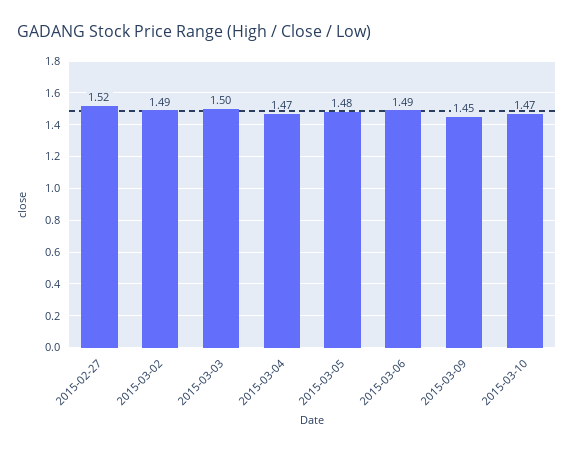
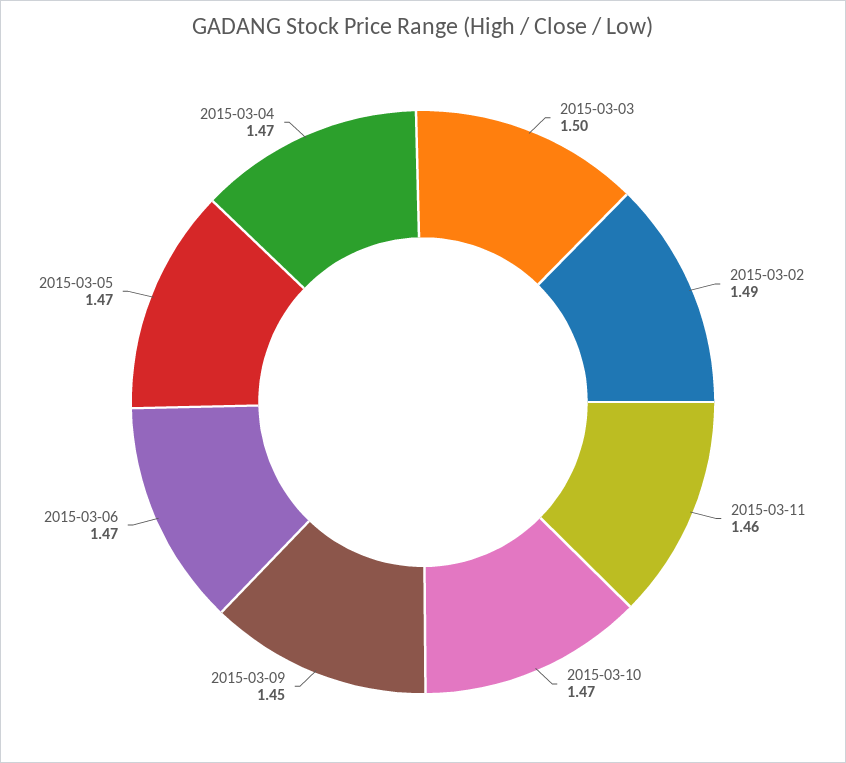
2015-02-27: 1.52 -> none
2015-03-05: 1.48 -> 1.47
2015-03-06: 1.49 -> 1.47
2015-03-11: none -> 1.46

